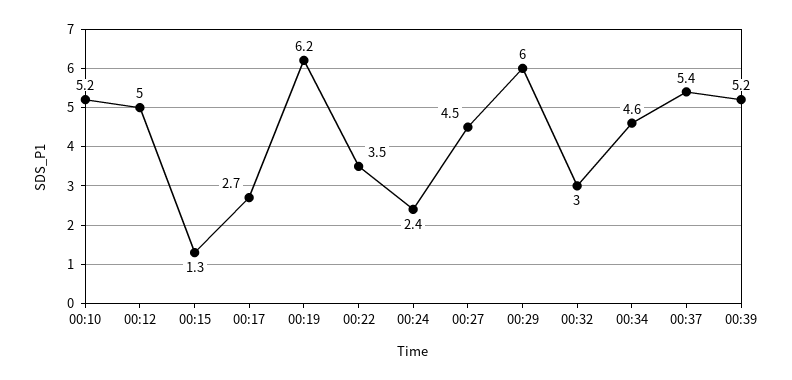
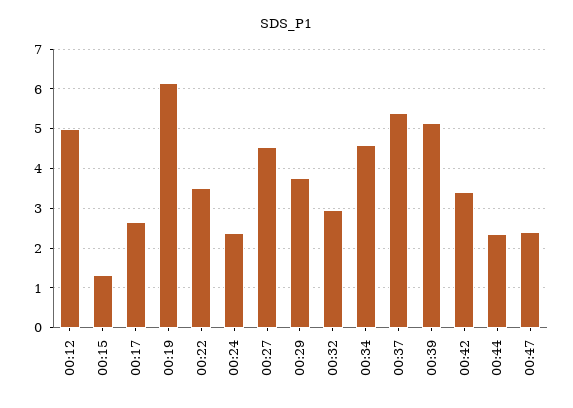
00:10: 5.2 -> none
00:29: 6 -> 3.8
00:42: none -> 3.4
00:44: none -> 2.4
00:47: none -> 2.4

